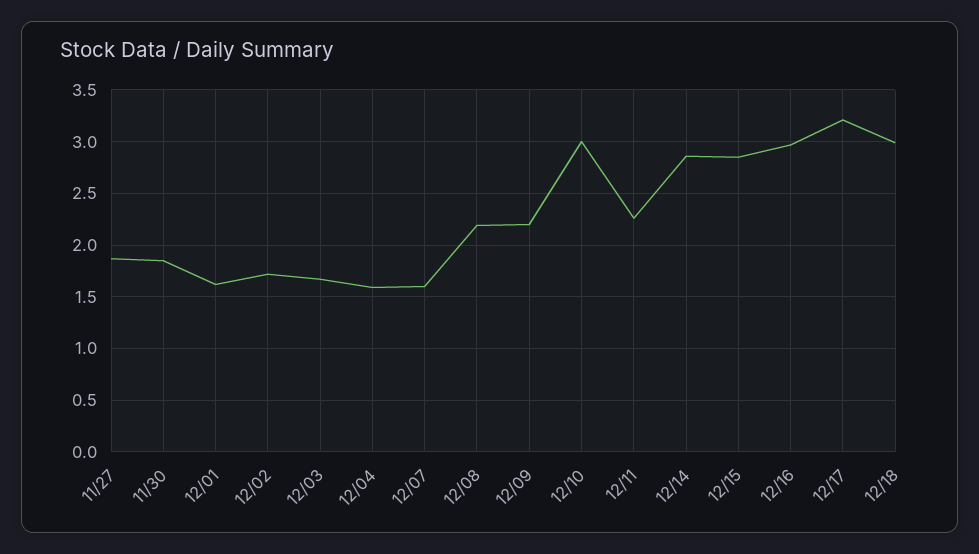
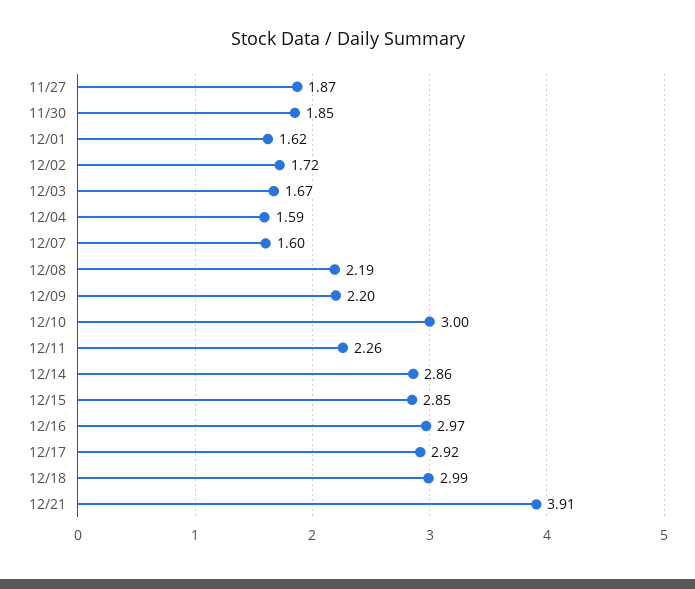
12/17: 3.2 -> 2.92
12/21: none -> 3.91

